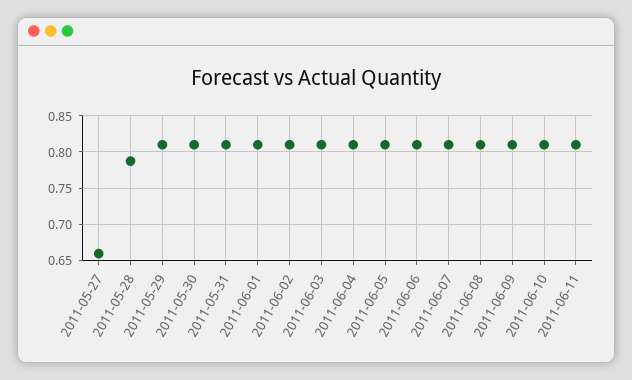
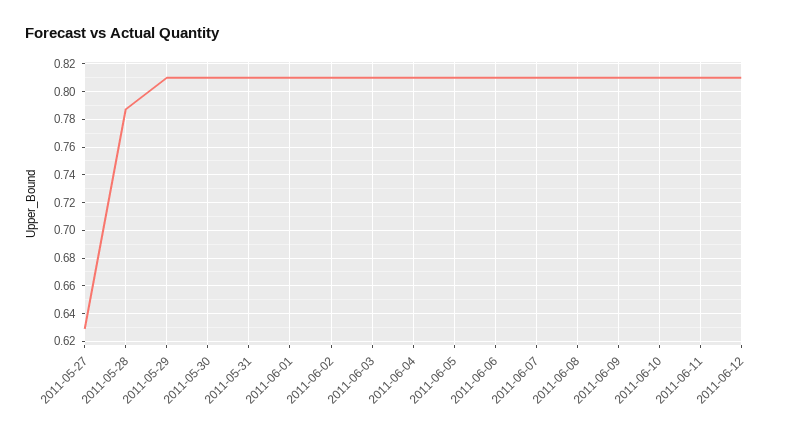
2011-05-27: 0.66 -> 0.63
2011-06-12: none -> 0.81

